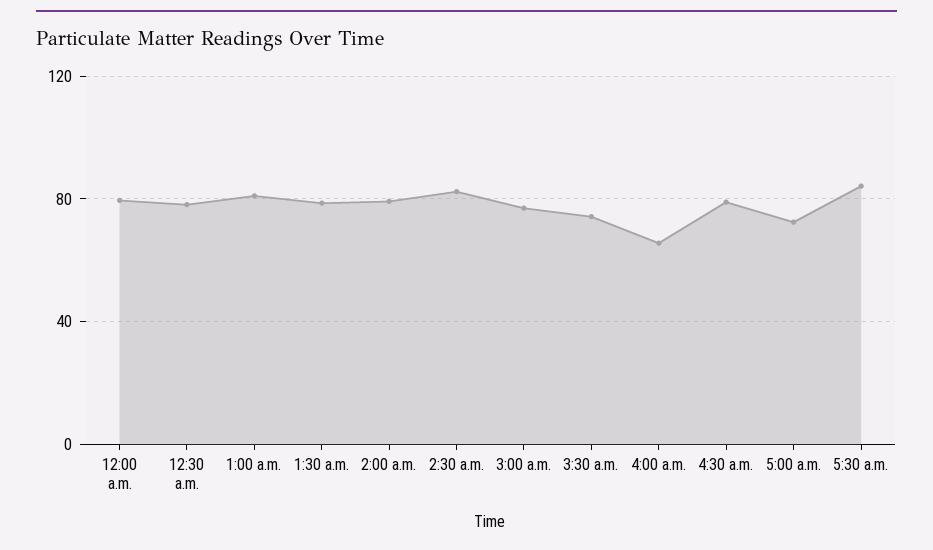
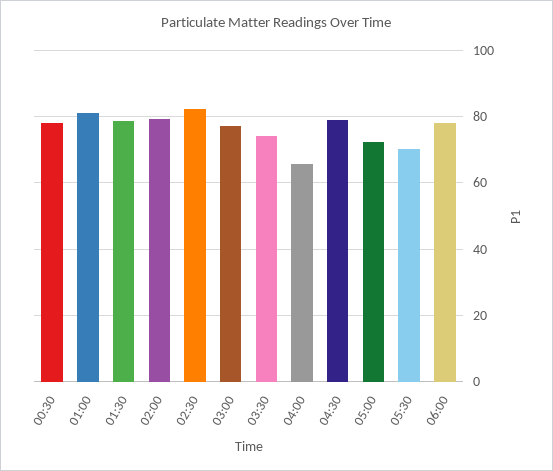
12:00 a.m.: 80 -> none
5:30 a.m.: 85 -> 70
06:00: none -> 78

